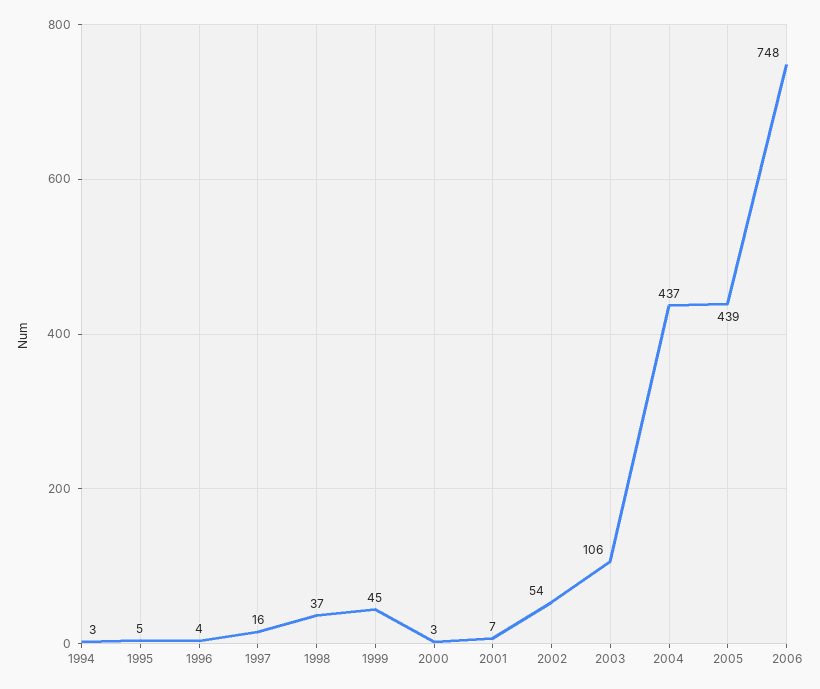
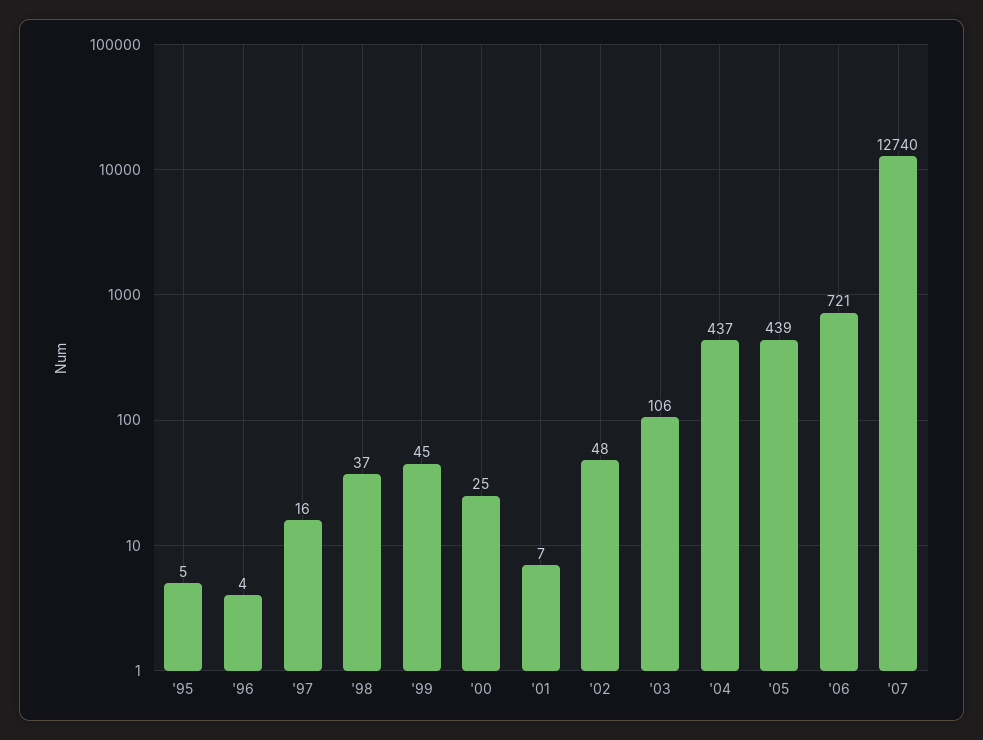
1994: 3 -> none
2000: 3 -> 25
2002: 54 -> 48
2006: 748 -> 721
'07: none -> 12740

